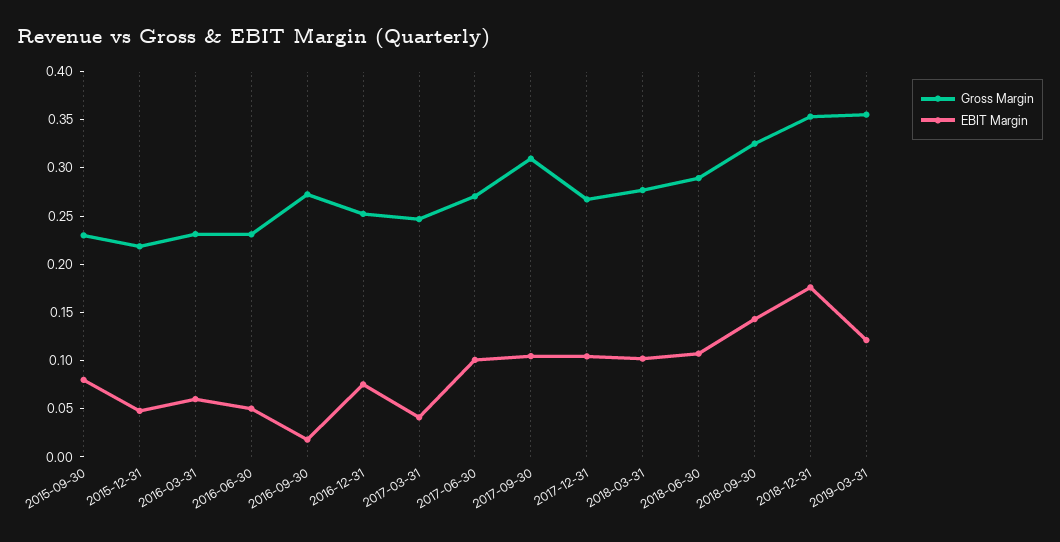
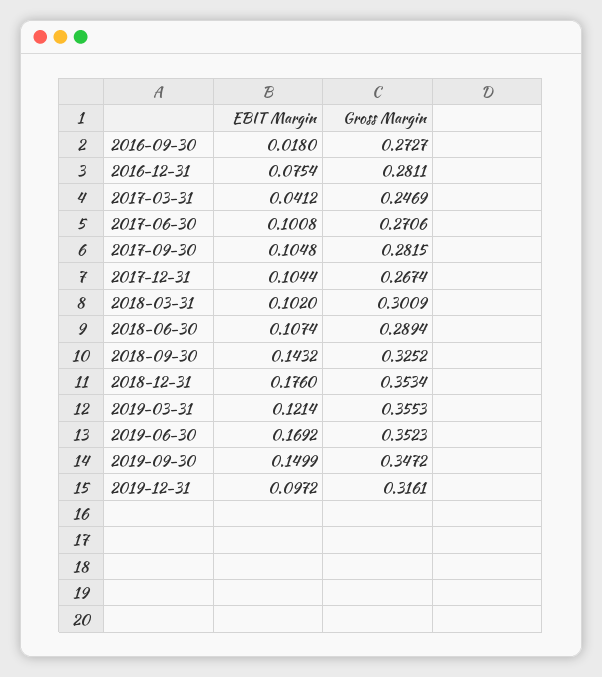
Gross Margin, 2015-09-30: 0.23 -> none
EBIT Margin, 2015-09-30: 0.08 -> none
Gross Margin, 2015-12-31: 0.22 -> none
EBIT Margin, 2015-12-31: 0.05 -> none
Gross Margin, 2016-03-31: 0.23 -> none
EBIT Margin, 2016-03-31: 0.06 -> none
Gross Margin, 2016-06-30: 0.23 -> none
EBIT Margin, 2016-06-30: 0.05 -> none
Gross Margin, 2016-12-31: 0.25 -> 0.2811
Gross Margin, 2017-09-30: 0.31 -> 0.2815
Gross Margin, 2018-03-31: 0.28 -> 0.3009
EBIT Margin, 2019-06-30: none -> 0.1692
Gross Margin, 2019-06-30: none -> 0.3523
EBIT Margin, 2019-09-30: none -> 0.1499
Gross Margin, 2019-09-30: none -> 0.3472
EBIT Margin, 2019-12-31: none -> 0.0972
Gross Margin, 2019-12-31: none -> 0.3161

